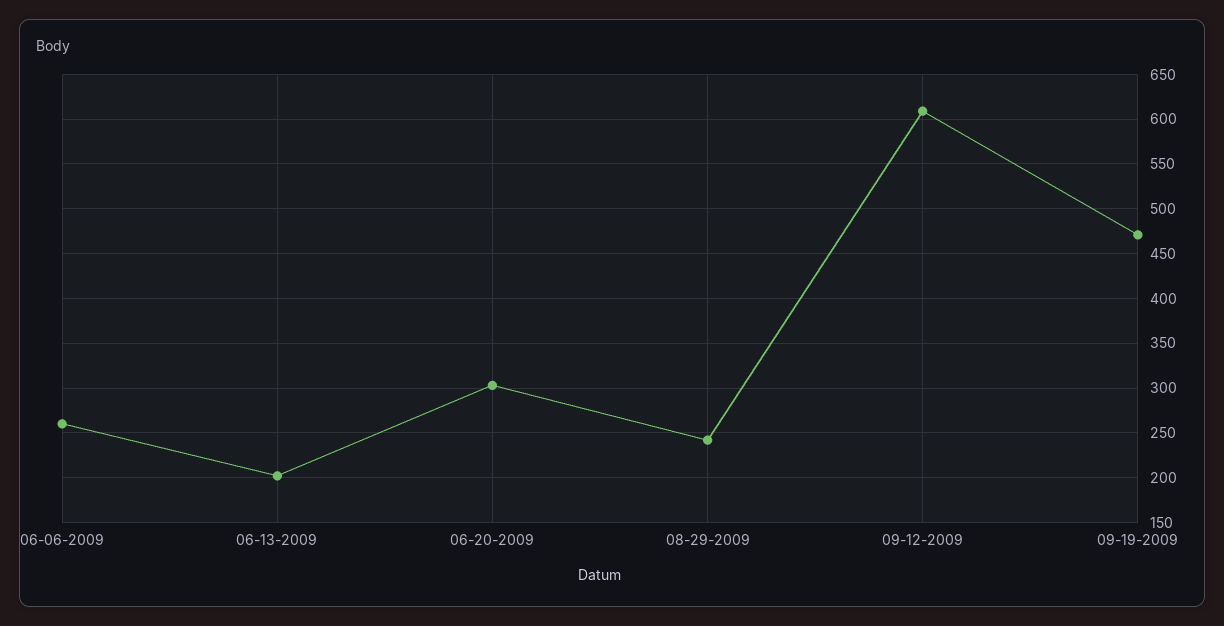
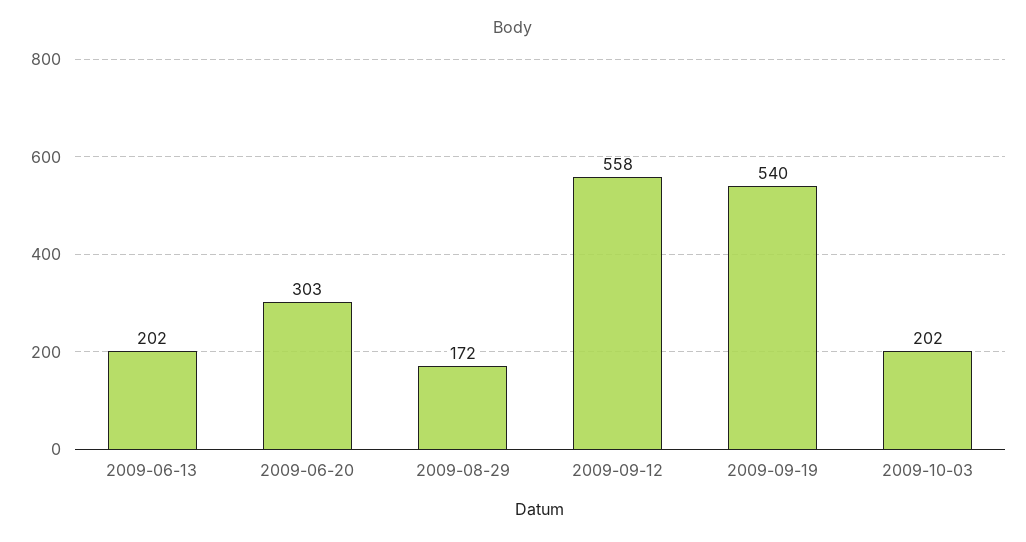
06-06-2009: 260 -> none
08-29-2009: 240 -> 172
09-12-2009: 610 -> 558
09-19-2009: 470 -> 540
2009-10-03: none -> 202

